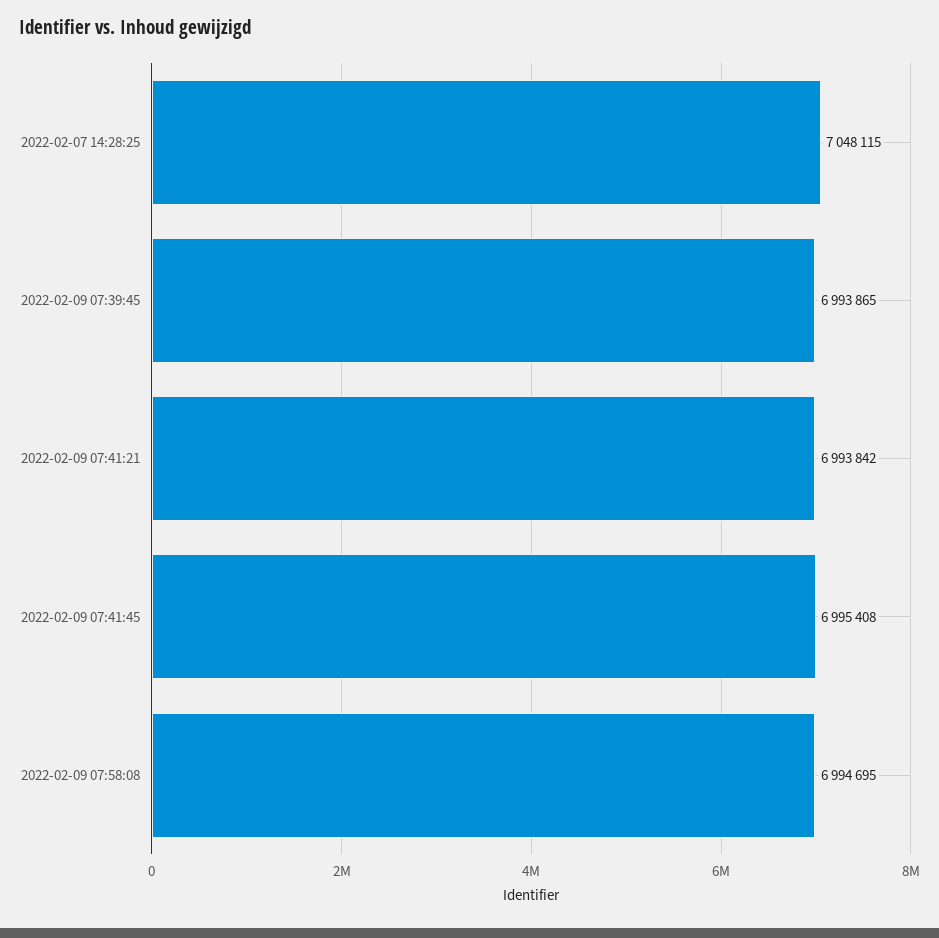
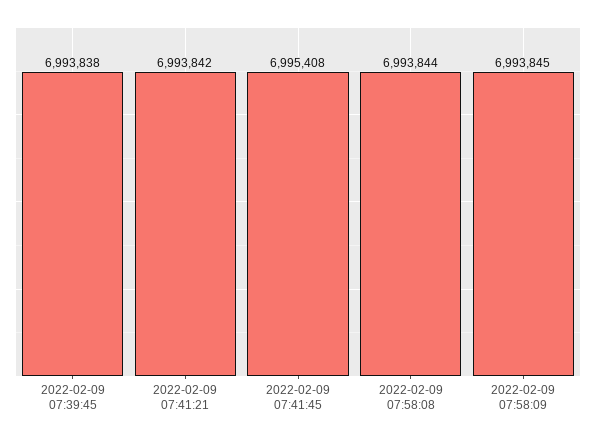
2022-02-07 14:28:25: 7048115 -> none
2022-02-09 07:39:45: 6993865 -> 6993838
2022-02-09 07:58:08: 6994695 -> 6993844
2022-02-09 07:58:09: none -> 6993845

